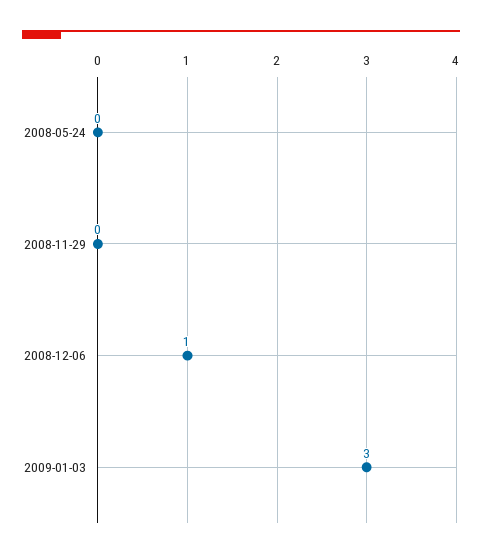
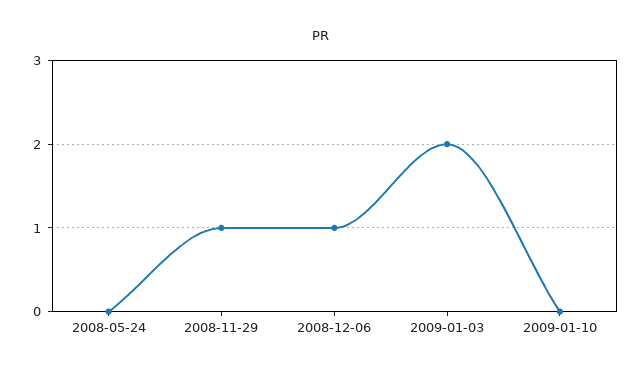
2008-11-29: 0 -> 1
2009-01-03: 3 -> 2
2009-01-10: none -> 0

